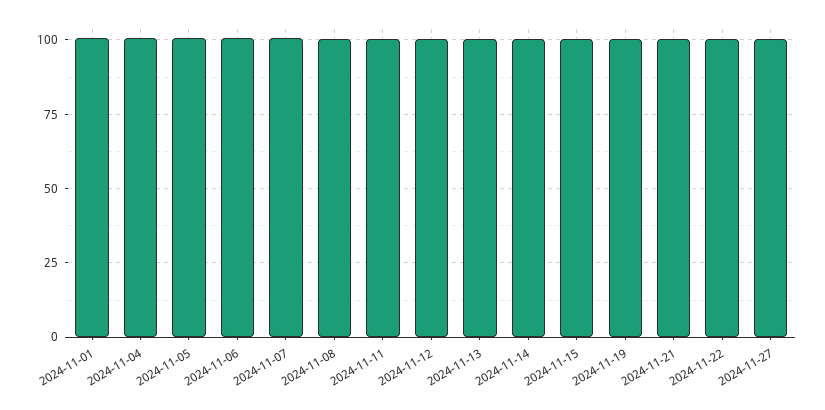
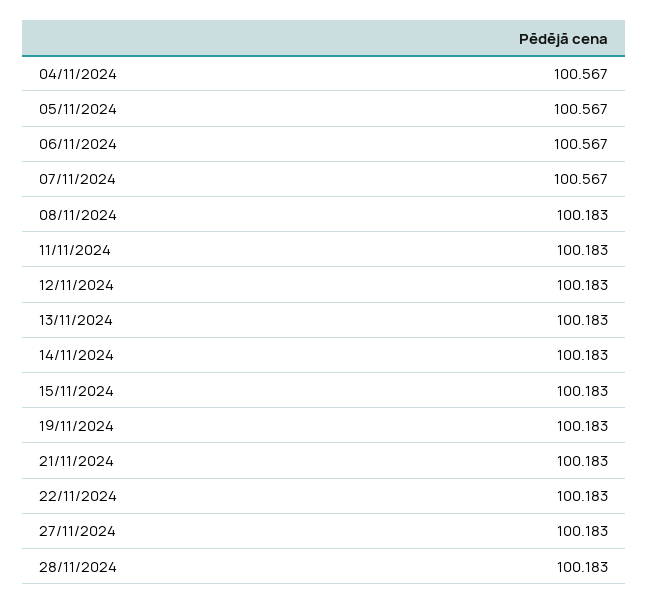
2024-11-01: 100 -> none
28/11/2024: none -> 100.183

